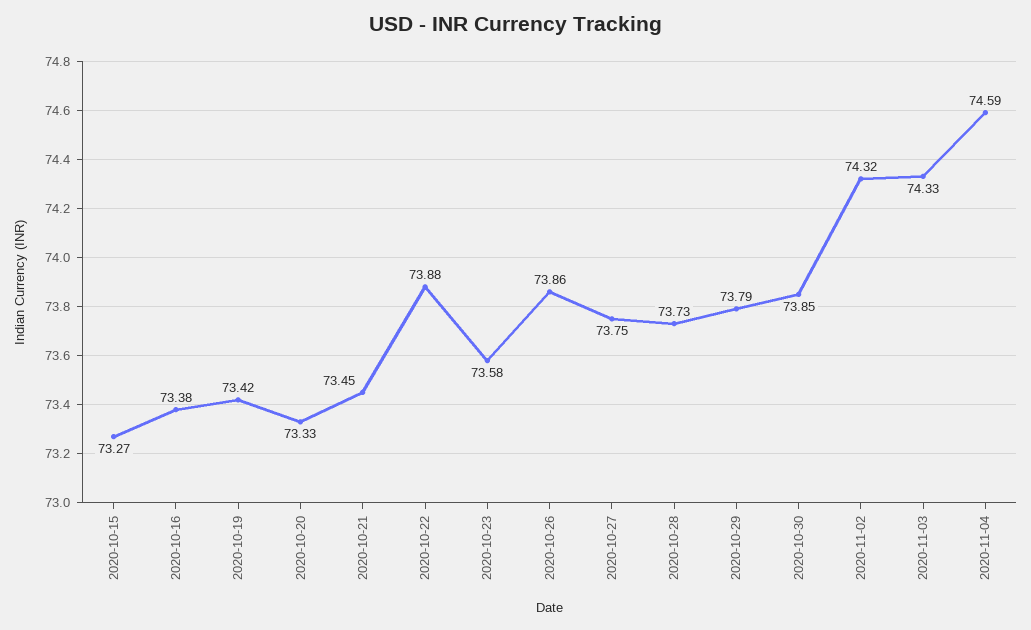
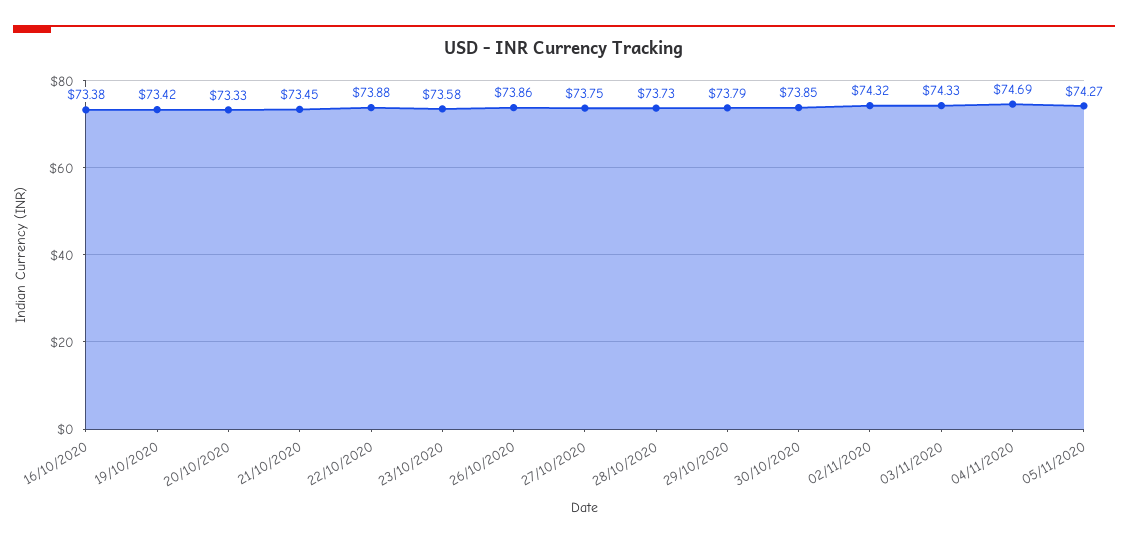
2020-10-15: 73.27 -> none
2020-11-04: 74.59 -> 74.69
05/11/2020: none -> 74.27

